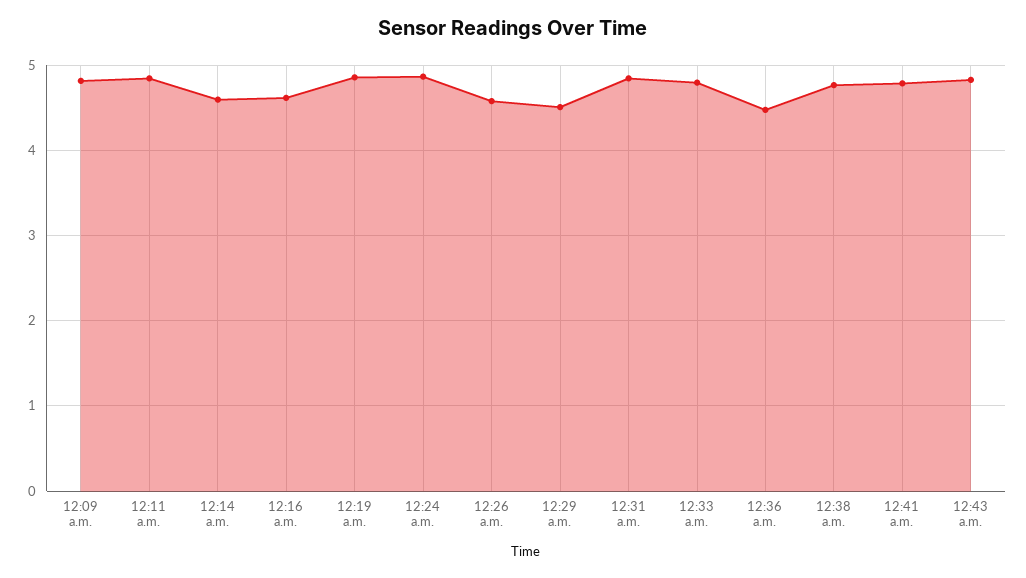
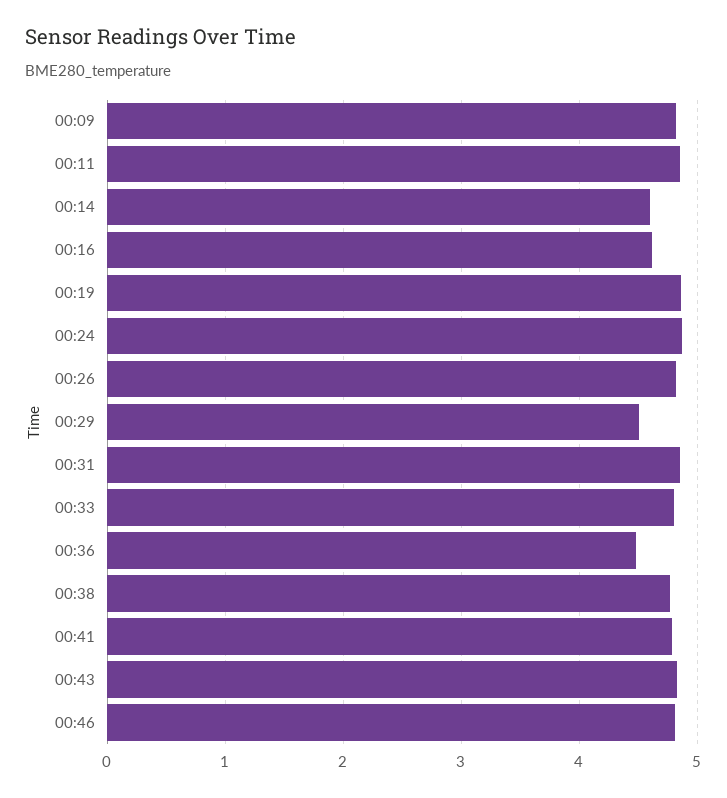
12:26 a.m.: 4.6 -> 4.8
00:46: none -> 4.8

